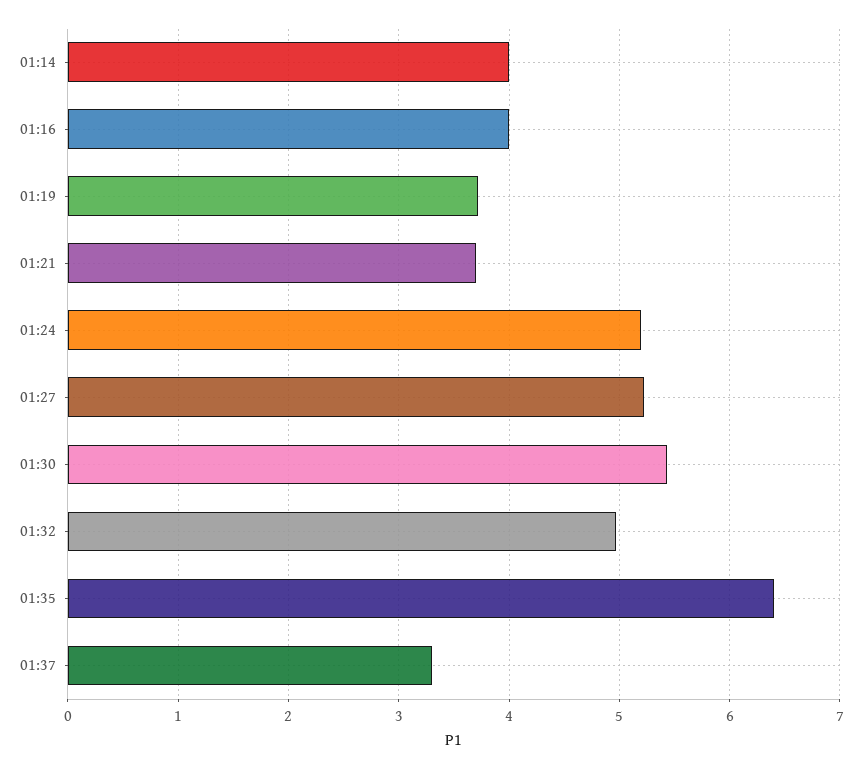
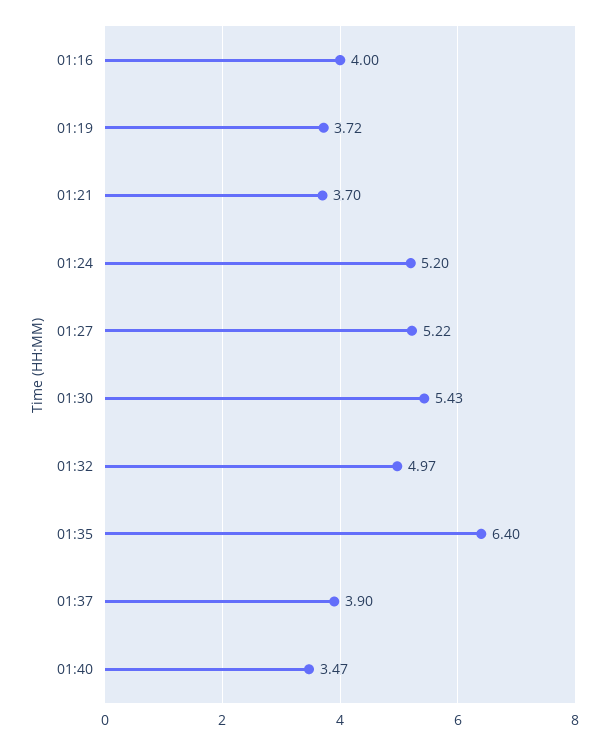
01:14: 4 -> none
01:37: 3.3 -> 3.9
01:40: none -> 3.47

